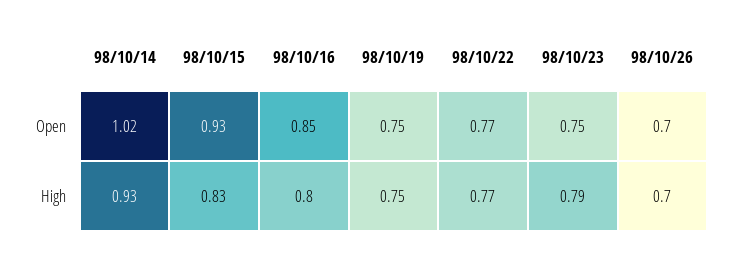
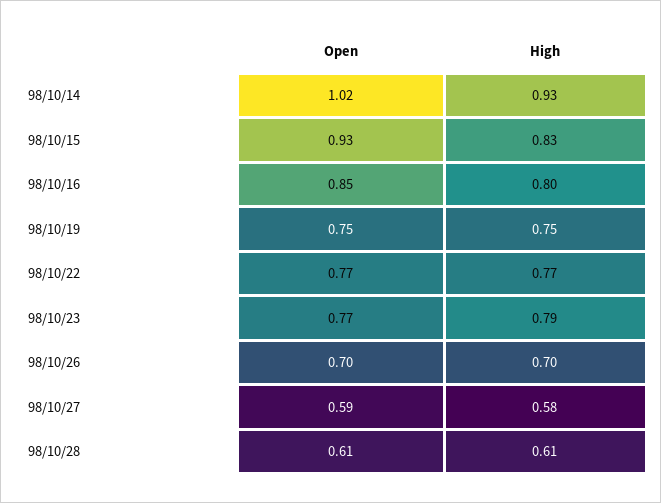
98/10/23, Open: 0.75 -> 0.77
98/10/27, Open: none -> 0.59
98/10/27, High: none -> 0.58
98/10/28, Open: none -> 0.61
98/10/28, High: none -> 0.61

